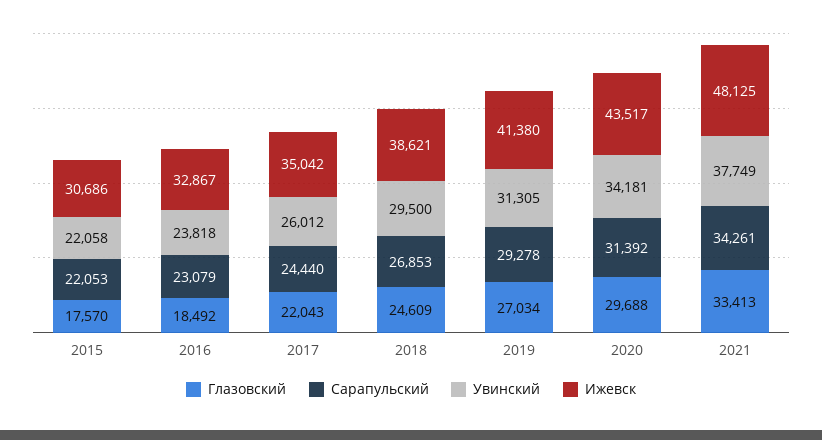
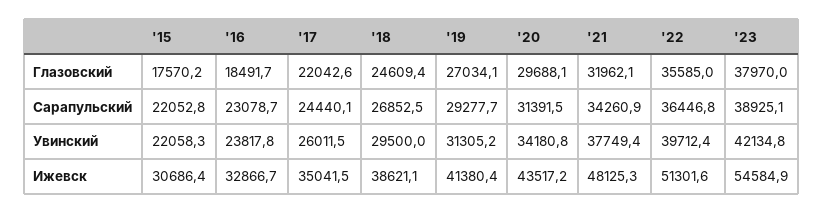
Глазовский, 2021: 33413 -> 31962.1
Глазовский, '22: none -> 35585
Глазовский, '23: none -> 37970
Сарапульский, '22: none -> 36446.8
Сарапульский, '23: none -> 38925.1
Увинский, '22: none -> 39712.4
Увинский, '23: none -> 42134.8
Ижевск, '22: none -> 51301.6
Ижевск, '23: none -> 54584.9

